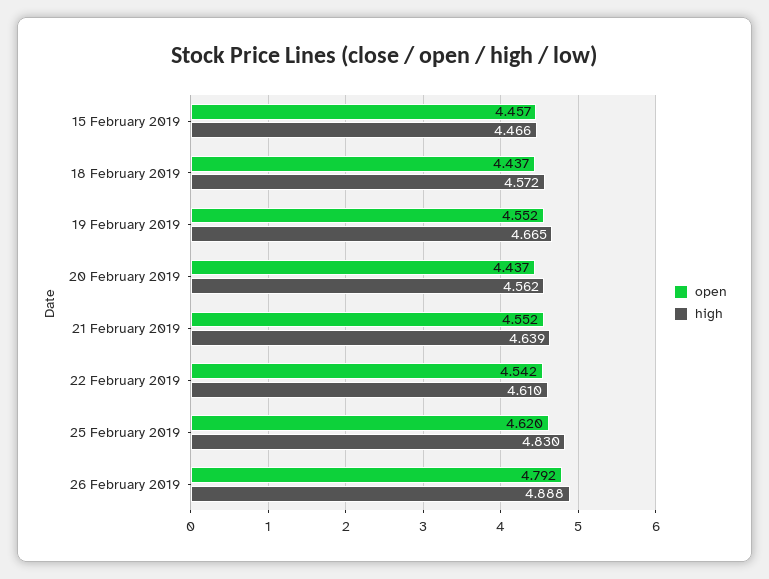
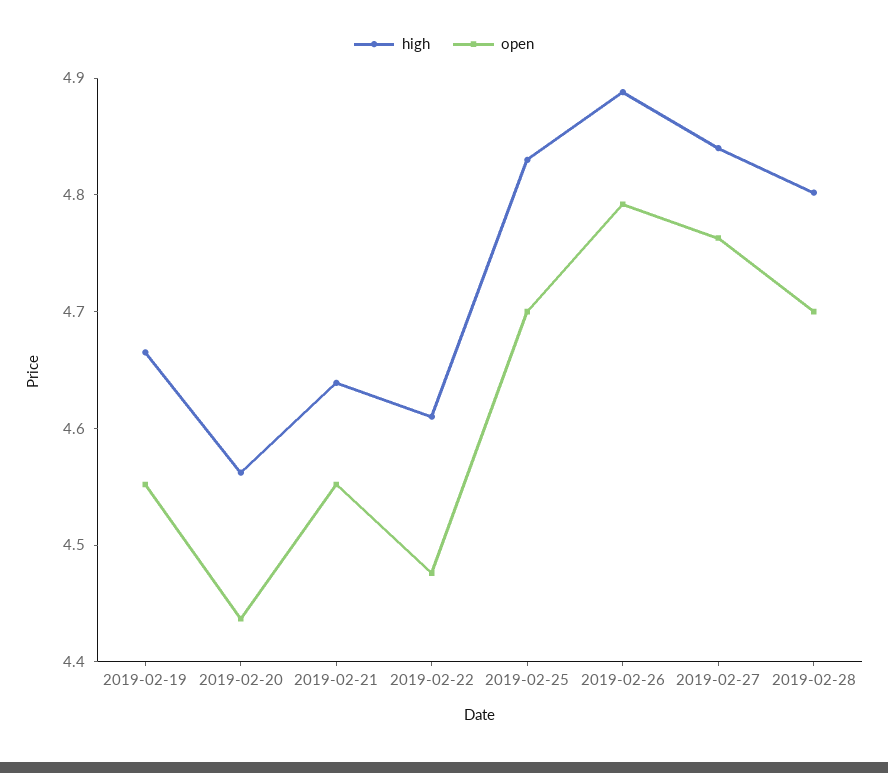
open, 15 February 2019: 4.457 -> none
high, 15 February 2019: 4.466 -> none
open, 18 February 2019: 4.437 -> none
high, 18 February 2019: 4.572 -> none
open, 22 February 2019: 4.542 -> 4.48
open, 25 February 2019: 4.62 -> 4.7
high, 2019-02-27: none -> 4.84
open, 2019-02-27: none -> 4.76
high, 2019-02-28: none -> 4.8
open, 2019-02-28: none -> 4.7

